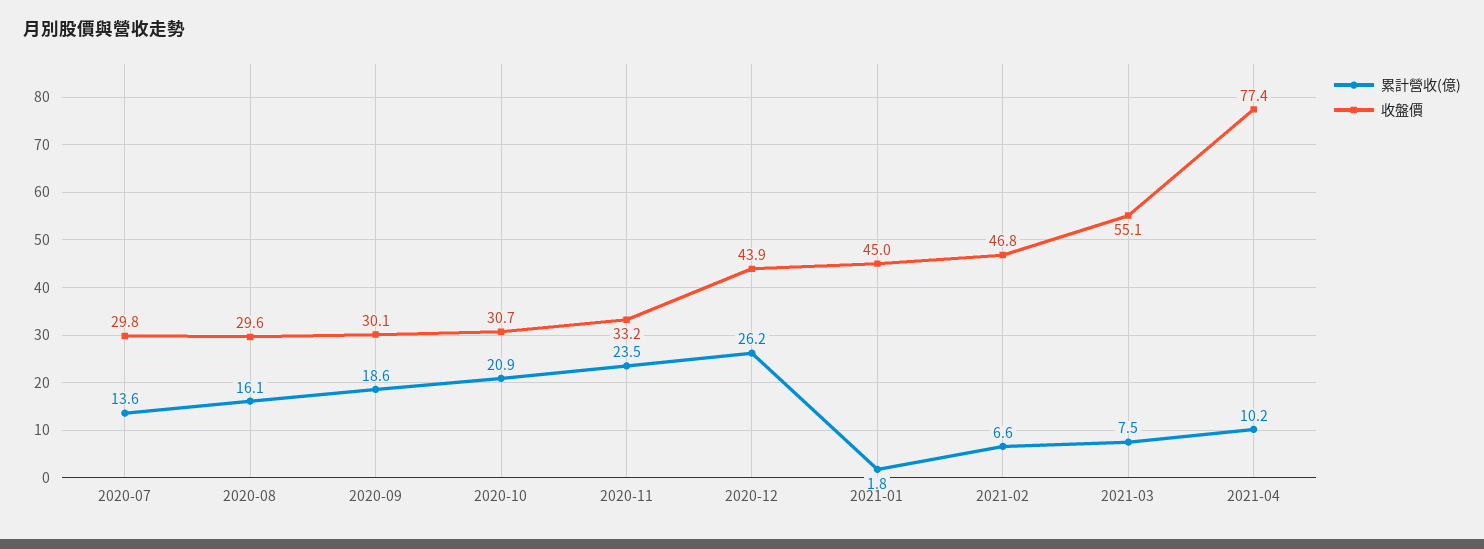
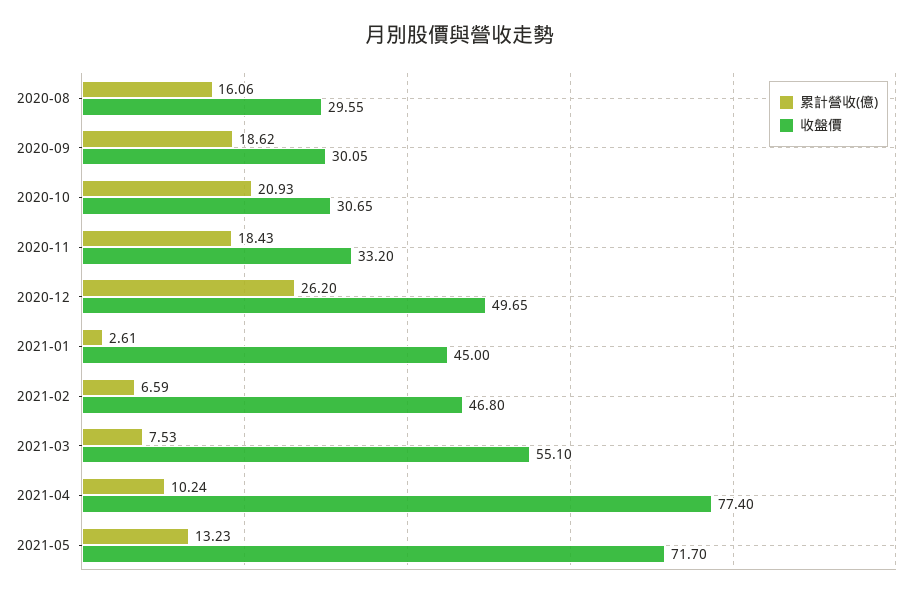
累計營收(億), 2020-07: 13.6 -> none
收盤價, 2020-07: 29.8 -> none
累計營收(億), 2020-11: 23.5 -> 18.43
收盤價, 2020-12: 43.9 -> 49.65
累計營收(億), 2021-01: 1.8 -> 2.61
累計營收(億), 2021-05: none -> 13.23
收盤價, 2021-05: none -> 71.7

